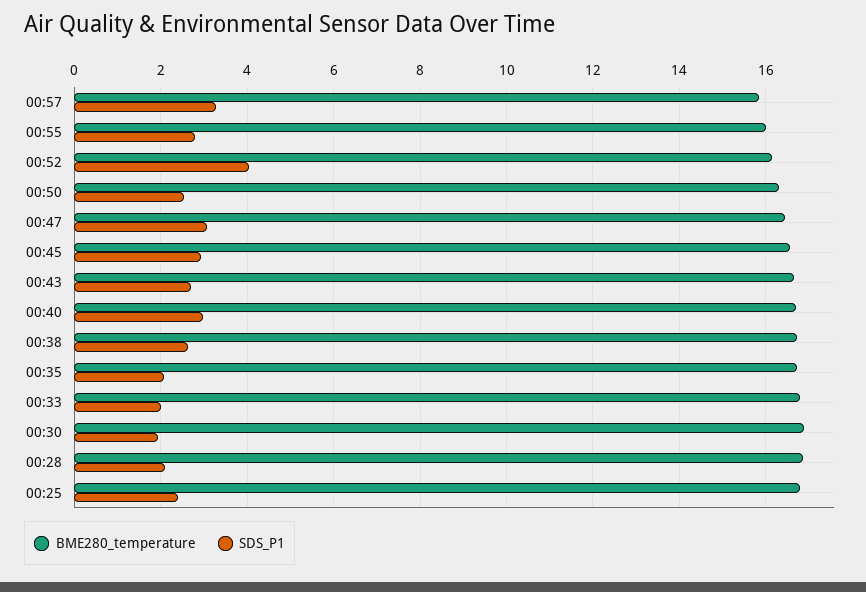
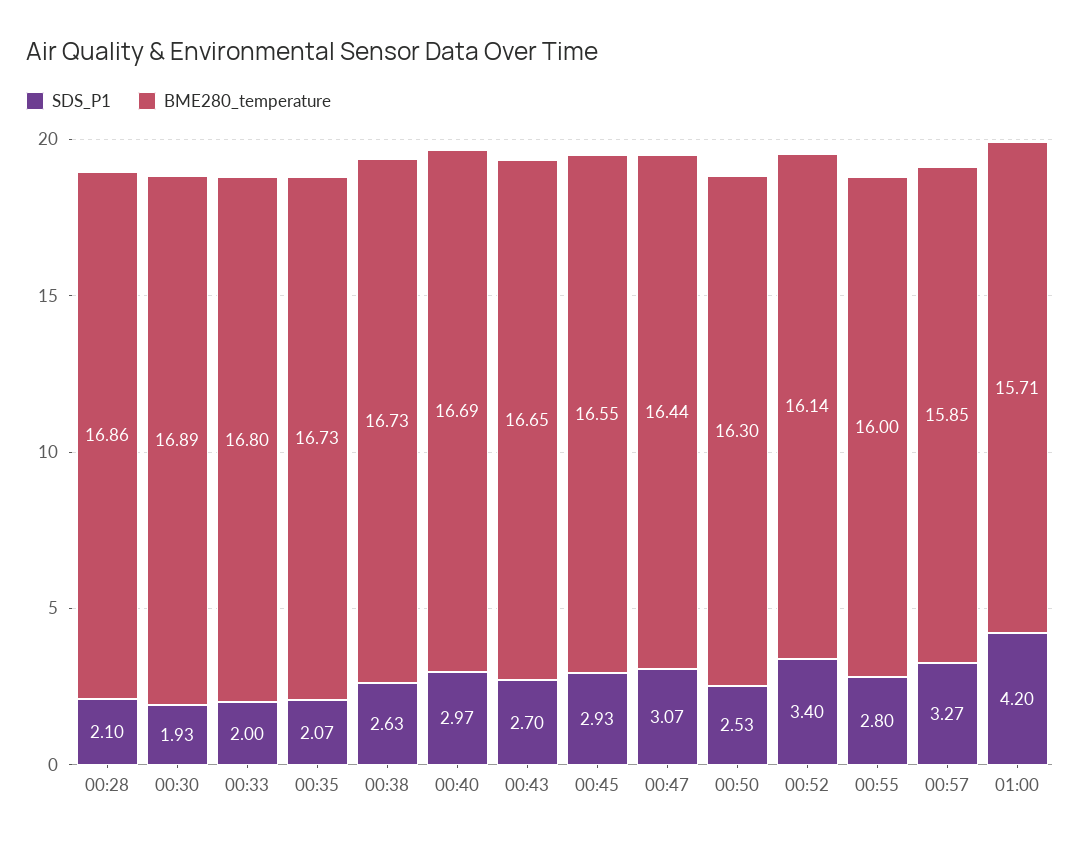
SDS_P1, 00:52: 4 -> 3.4
BME280_temperature, 00:25: 16.8 -> none
SDS_P1, 00:25: 2.4 -> none
SDS_P1, 01:00: none -> 4.2
BME280_temperature, 01:00: none -> 15.71

